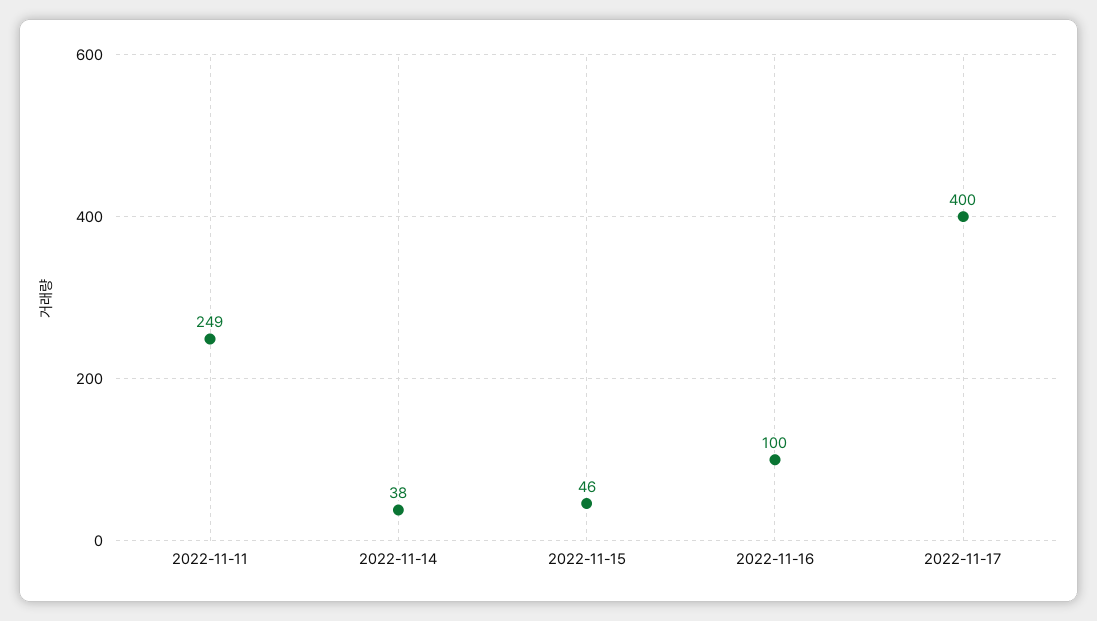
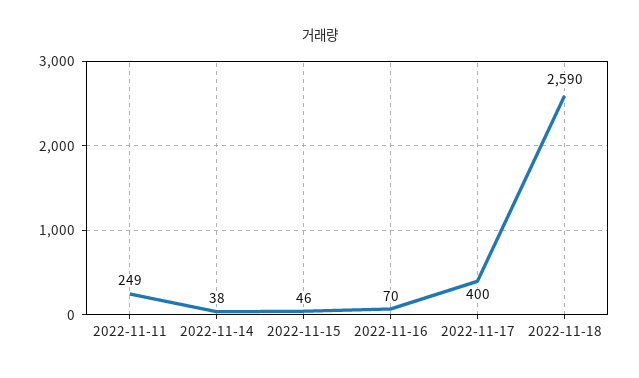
2022-11-16: 100 -> 70
2022-11-18: none -> 2590

